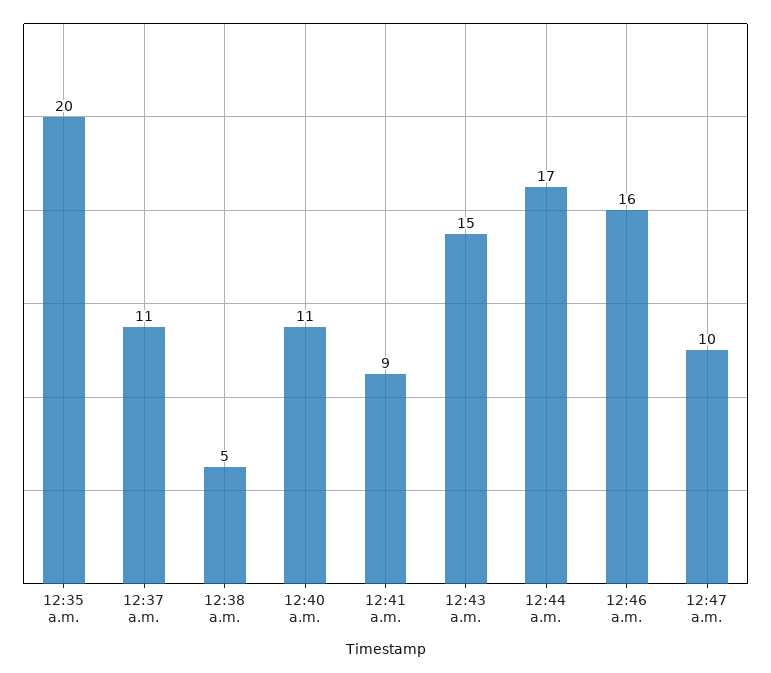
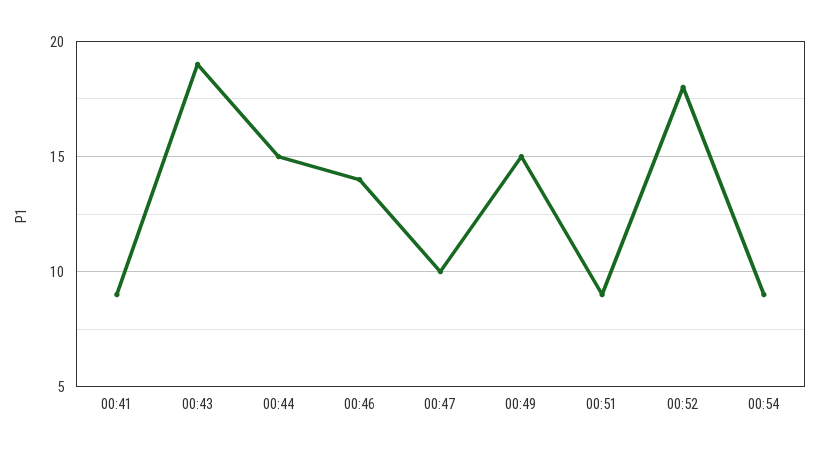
12:35 a.m.: 20 -> none
12:37 a.m.: 11 -> none
12:38 a.m.: 5 -> none
12:40 a.m.: 11 -> none
12:43 a.m.: 15 -> 19
12:44 a.m.: 17 -> 15
12:46 a.m.: 16 -> 14
00:49: none -> 15
00:51: none -> 9
00:52: none -> 18
00:54: none -> 9

